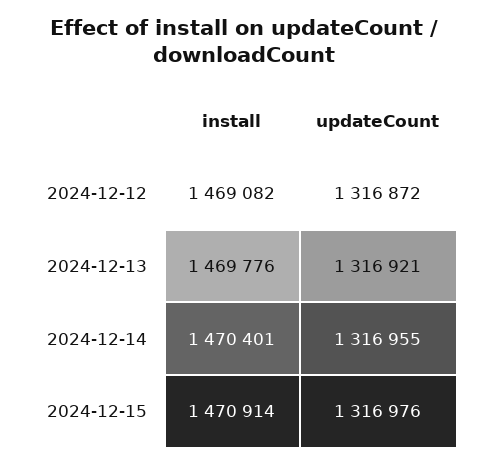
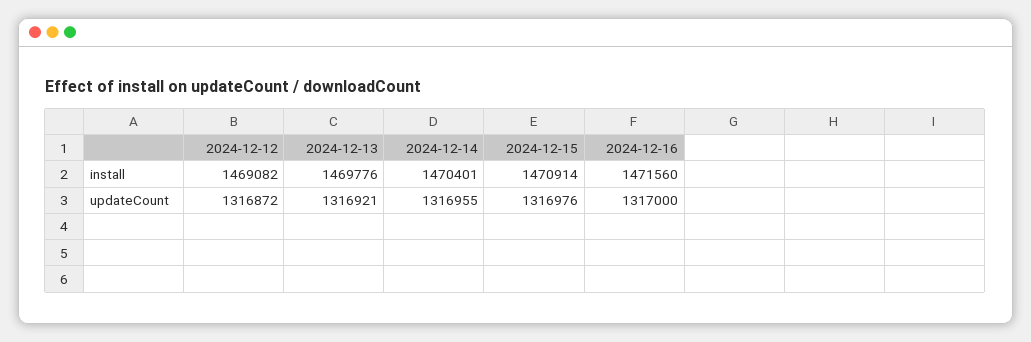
install, 2024-12-16: none -> 1471560
updateCount, 2024-12-16: none -> 1317000

